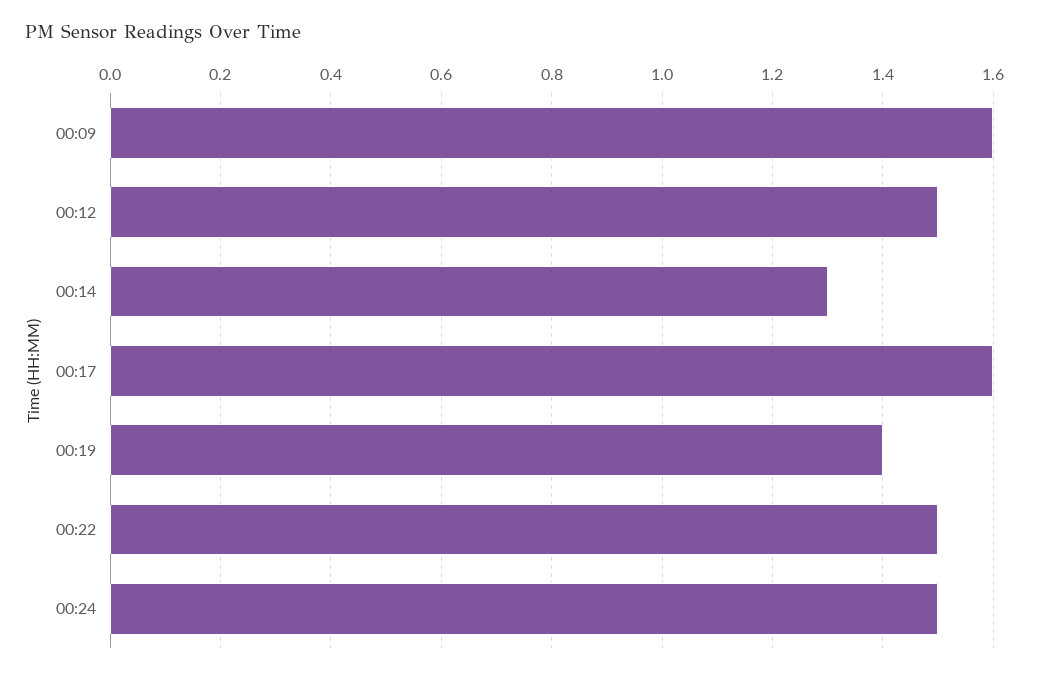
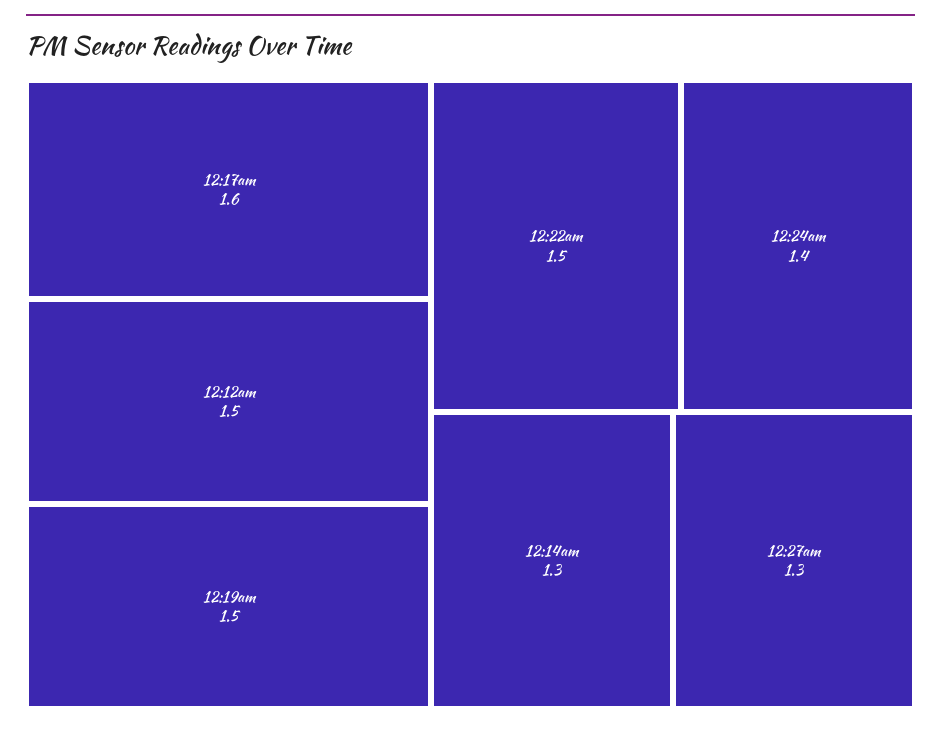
00:09: 1.6 -> none
00:19: 1.4 -> 1.5
00:24: 1.5 -> 1.4
12:27am: none -> 1.3

